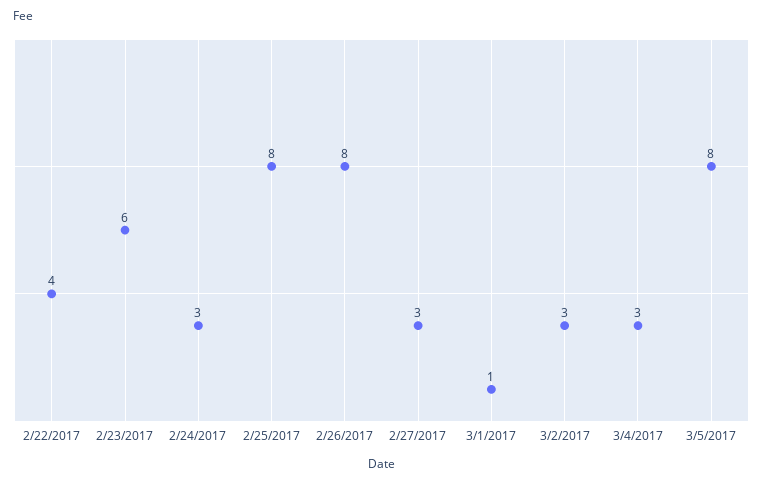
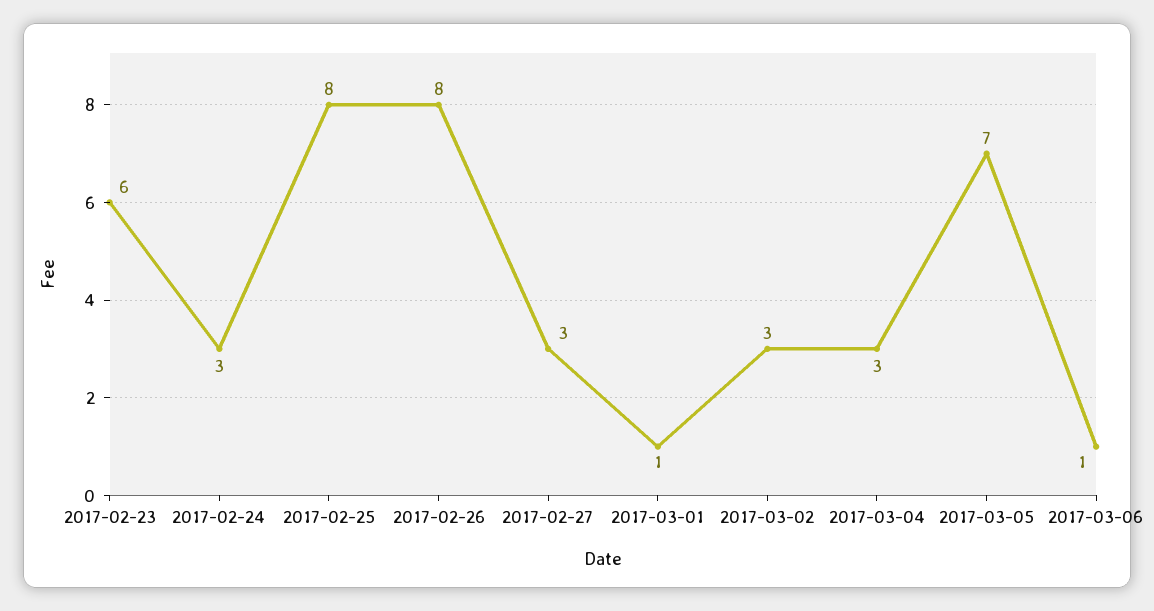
2/22/2017: 4 -> none
3/5/2017: 8 -> 7
2017-03-06: none -> 1

